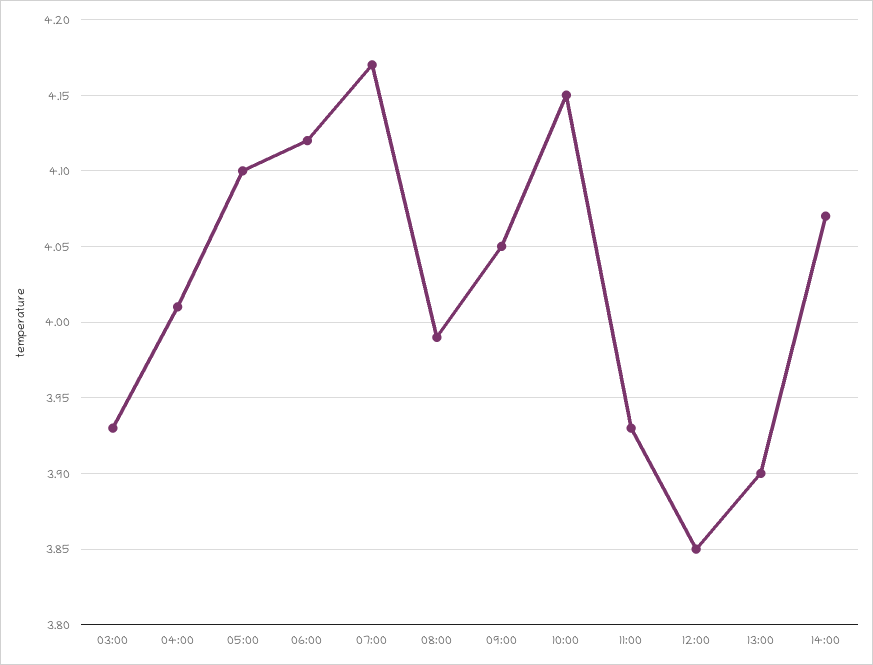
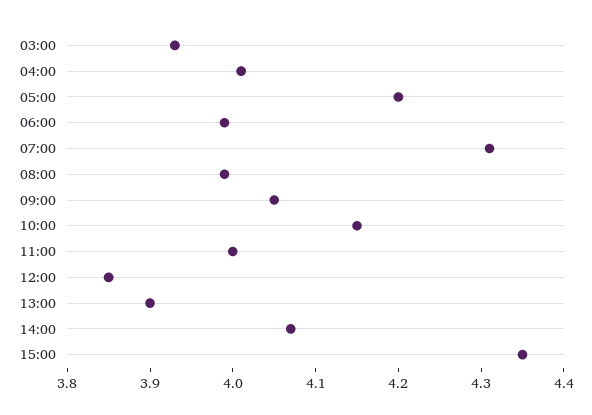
05:00: 4.1 -> 4.2
06:00: 4.12 -> 3.99
07:00: 4.17 -> 4.31
11:00: 3.93 -> 4
15:00: none -> 4.35

